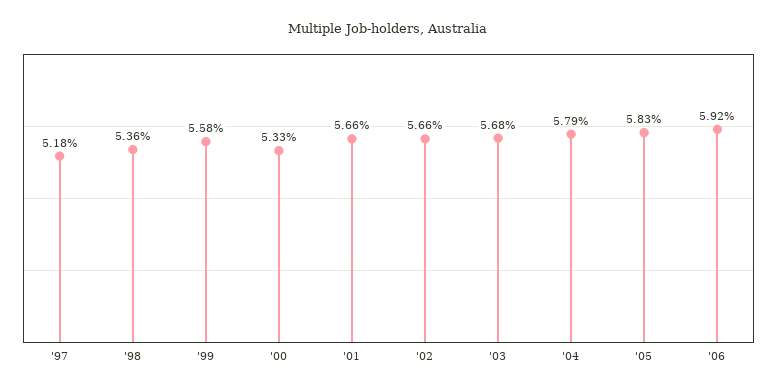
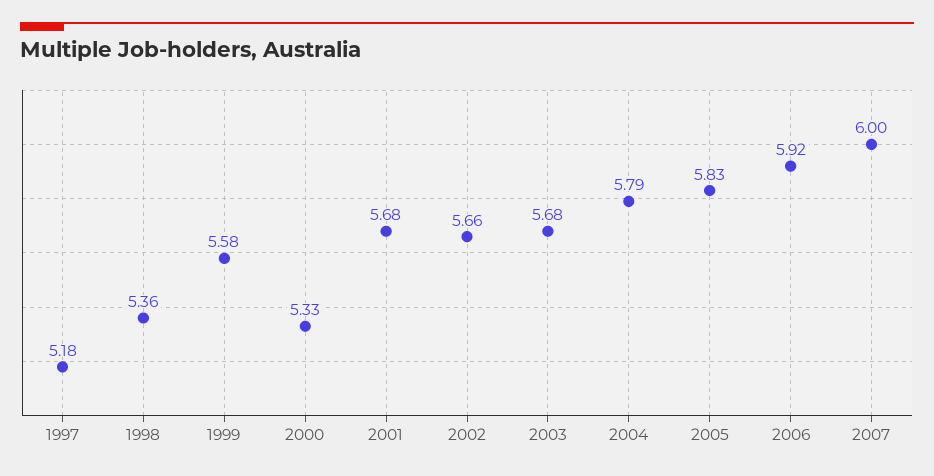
'01: 5.66 -> 5.68
2007: none -> 6

